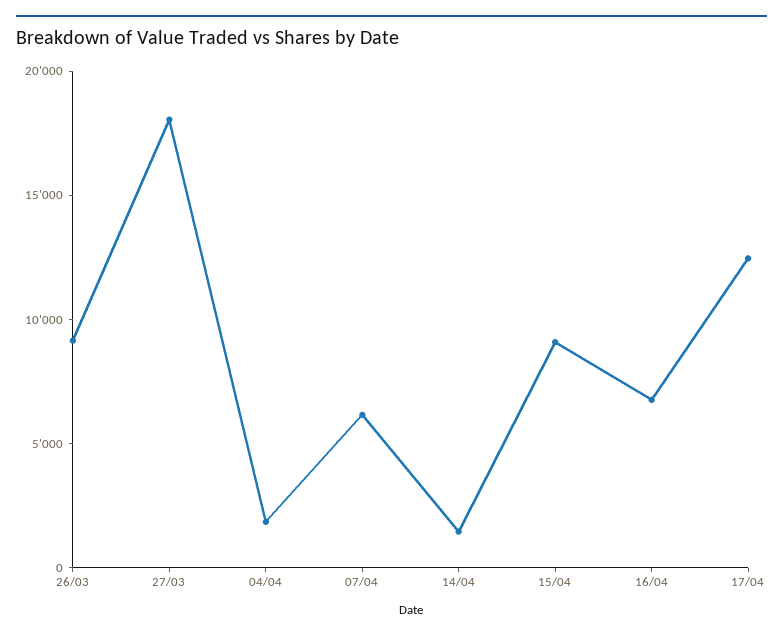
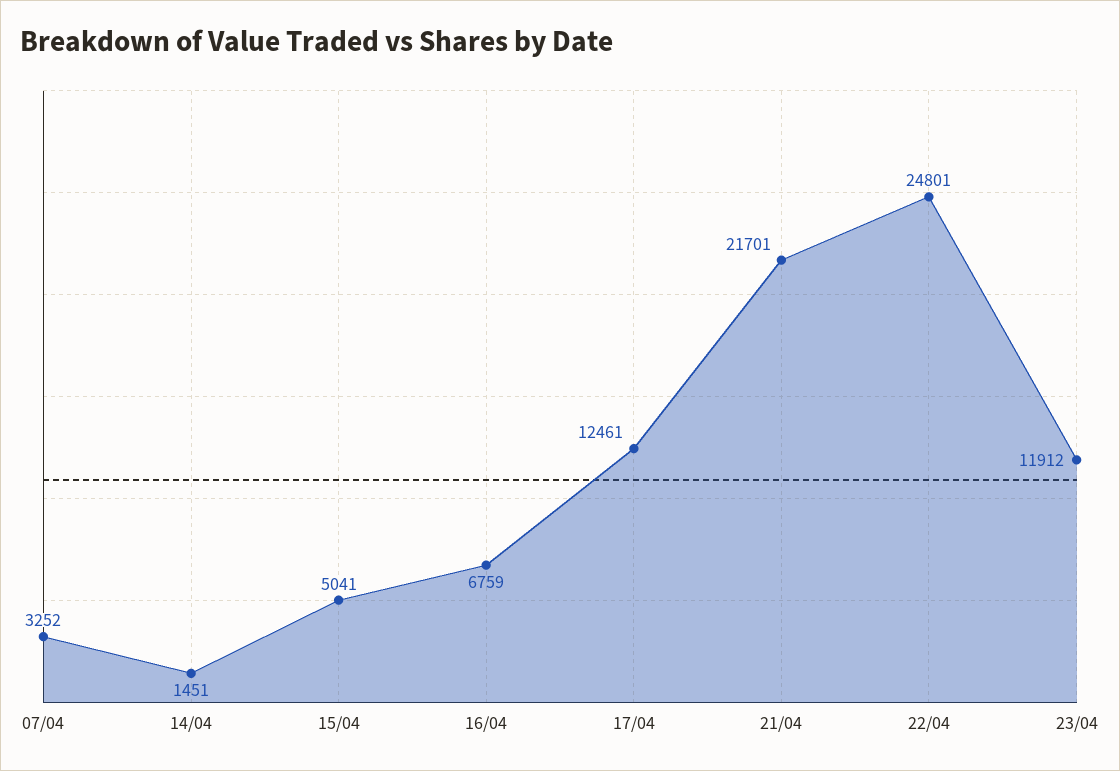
26/03: 9000 -> none
27/03: 18000 -> none
04/04: 2000 -> none
07/04: 6000 -> 3252
15/04: 9000 -> 5041
21/04: none -> 21701
22/04: none -> 24801
23/04: none -> 11912

